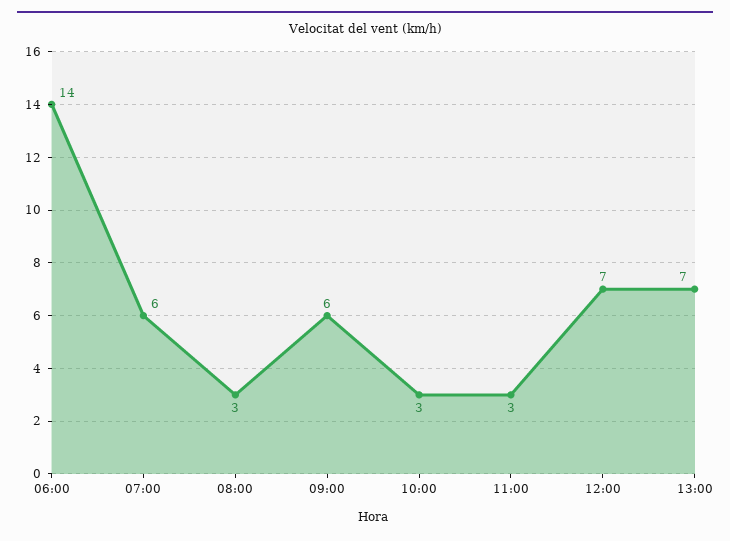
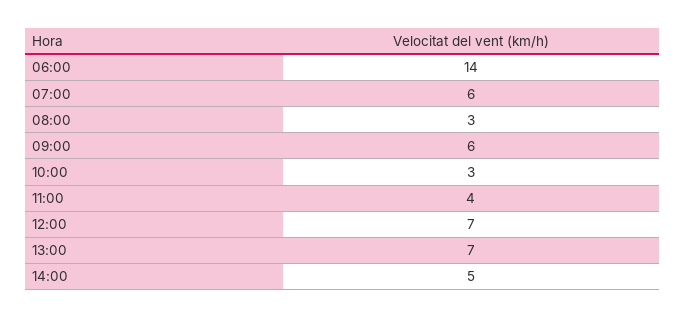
11:00: 3 -> 4
14:00: none -> 5

